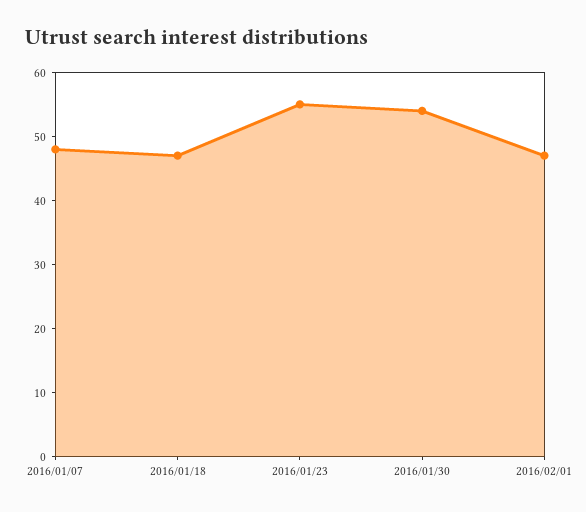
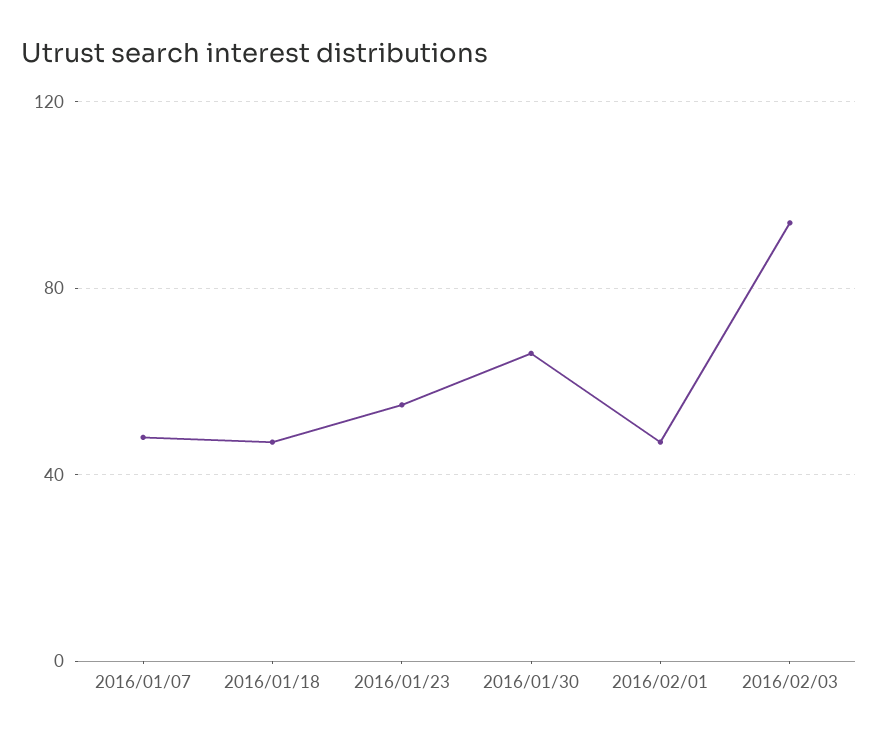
2016/01/30: 55 -> 65
2016/02/03: none -> 95

